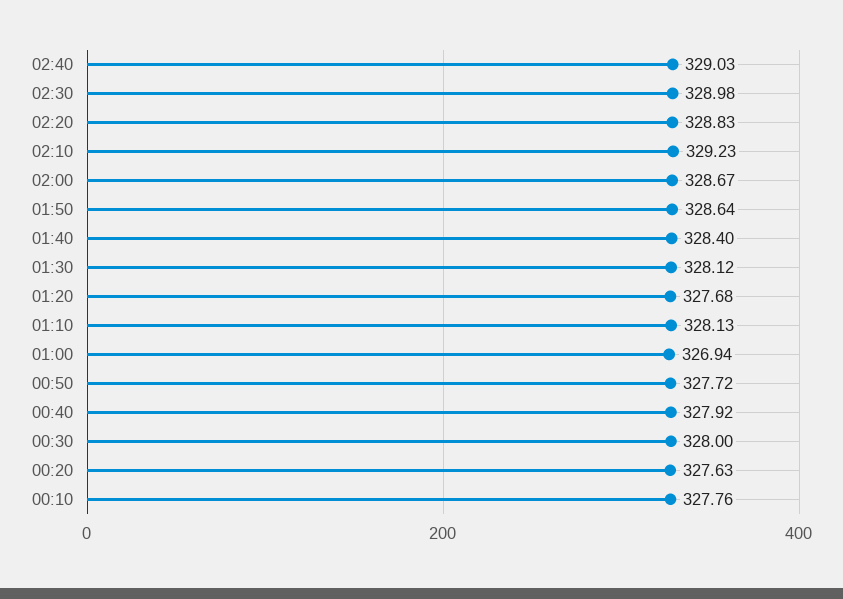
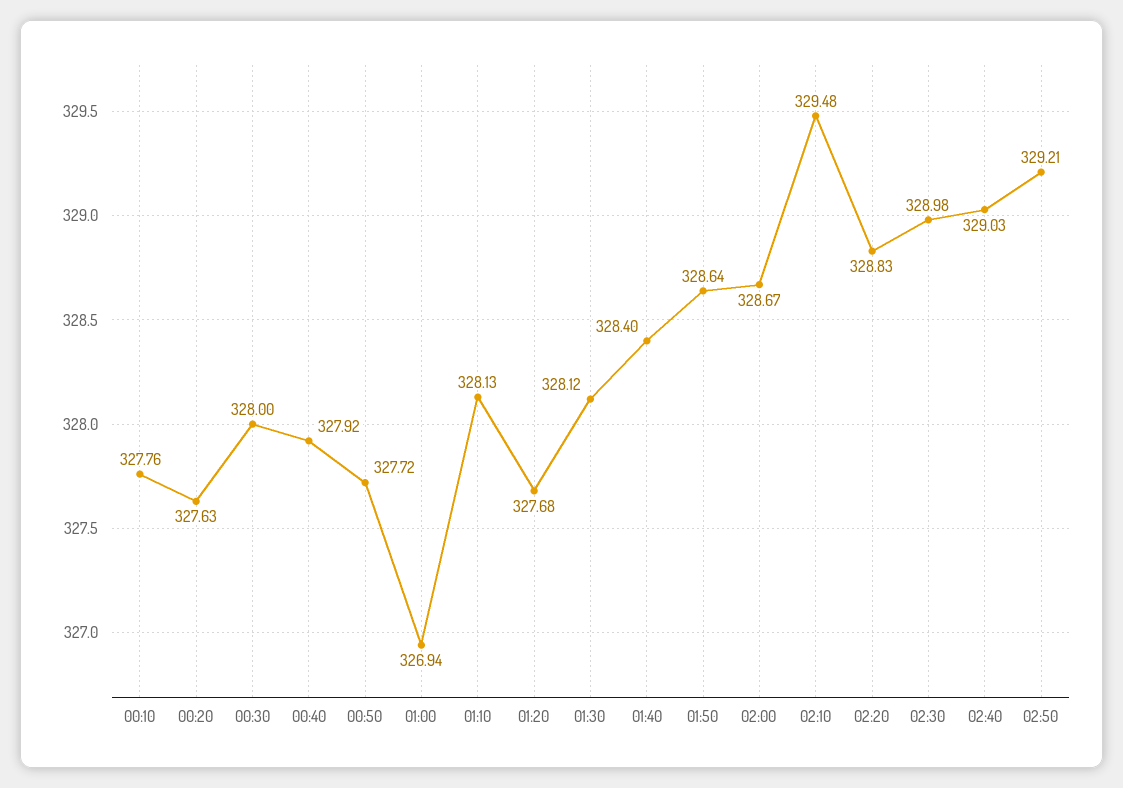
02:10: 329.23 -> 329.48
02:50: none -> 329.21

